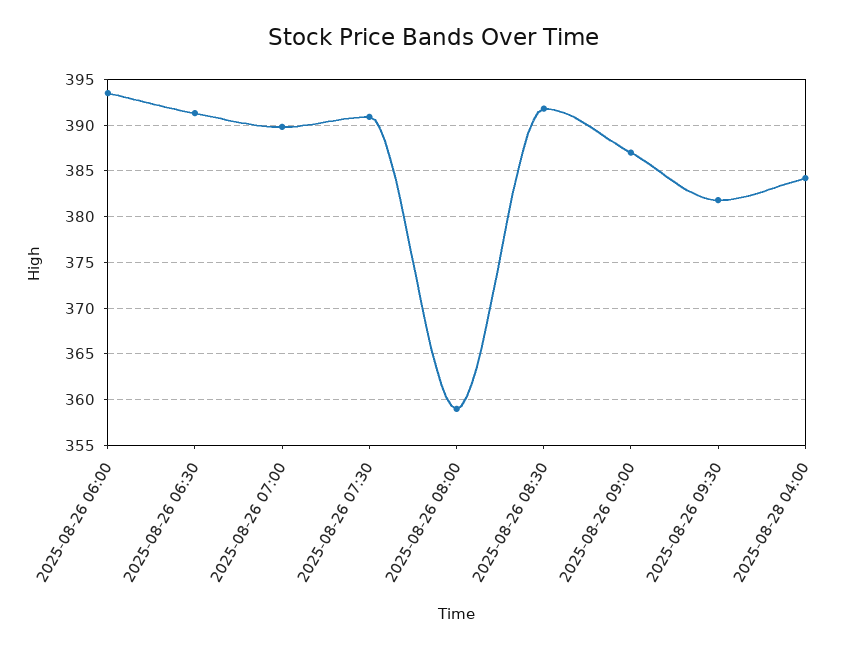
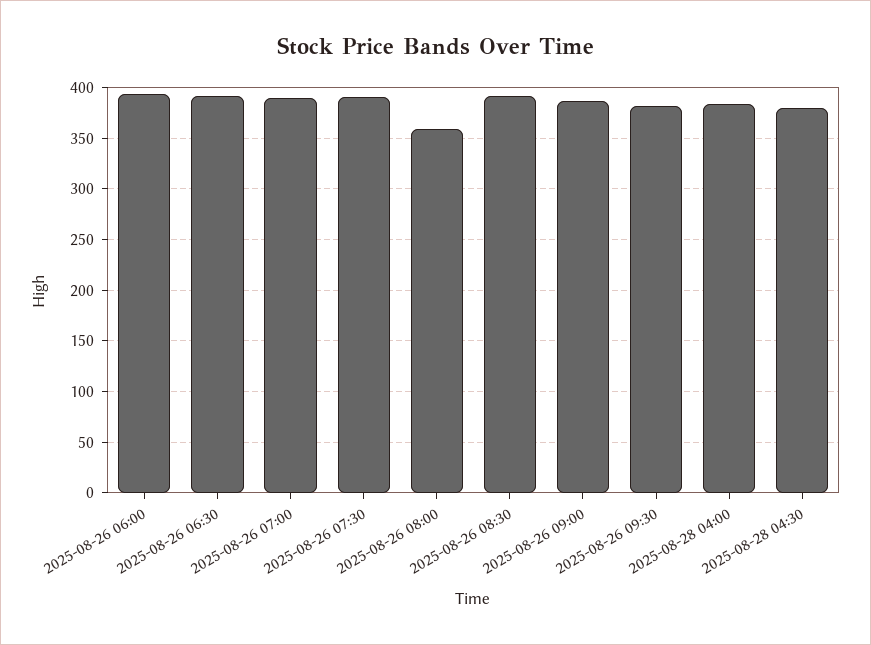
2025-08-28 04:30: none -> 380

